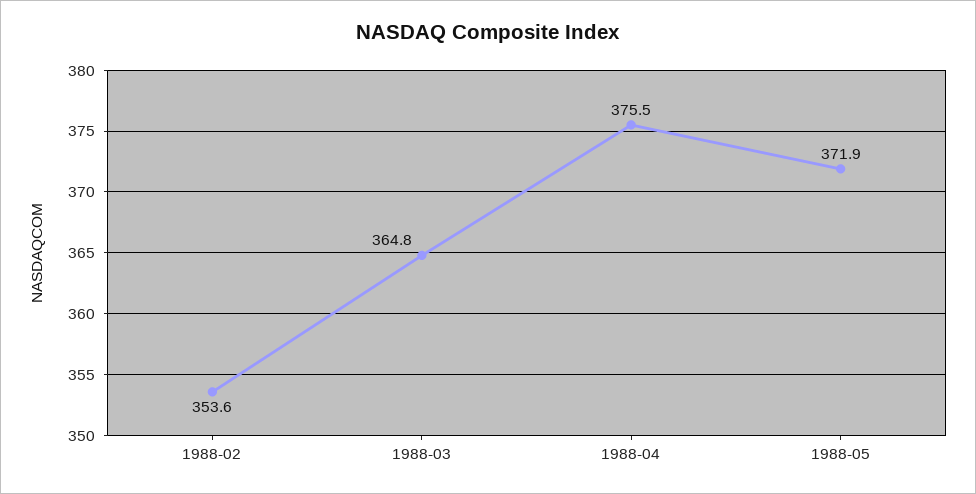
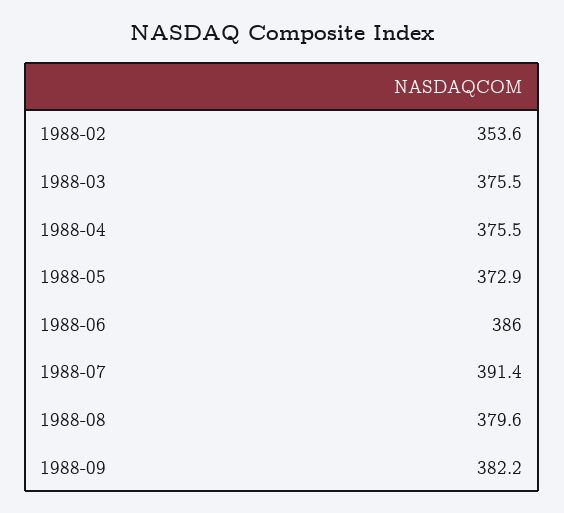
1988-03: 364.8 -> 375.5
1988-05: 371.9 -> 372.9
1988-06: none -> 386
1988-07: none -> 391.4
1988-08: none -> 379.6
1988-09: none -> 382.2

